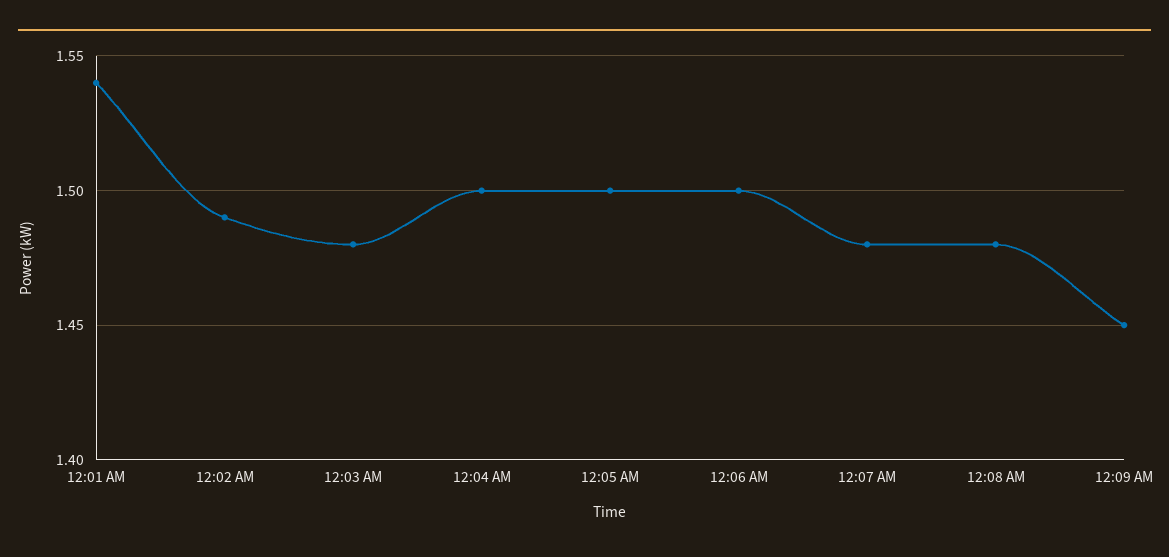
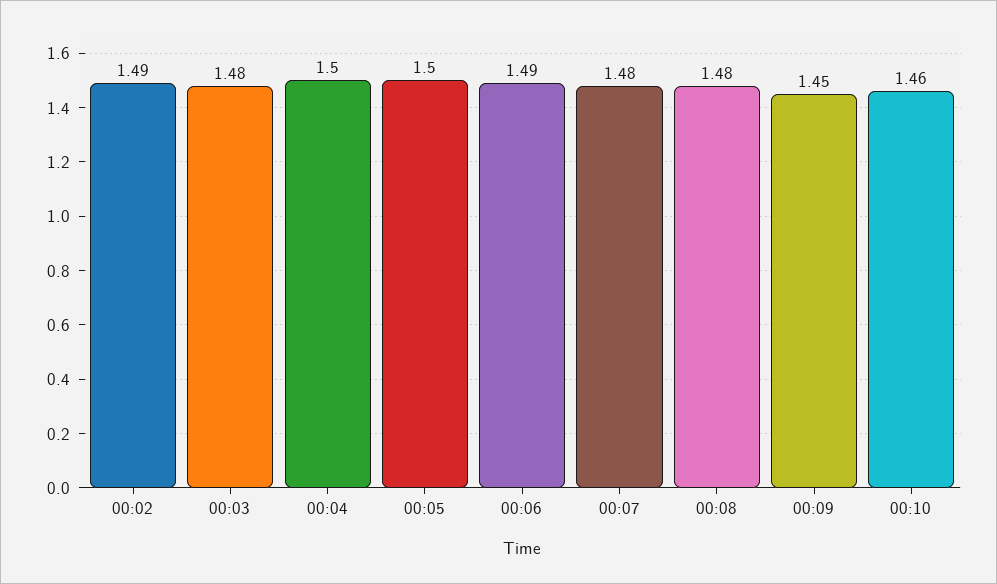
12:01 AM: 1.54 -> none
12:06 AM: 1.5 -> 1.49
00:10: none -> 1.46

